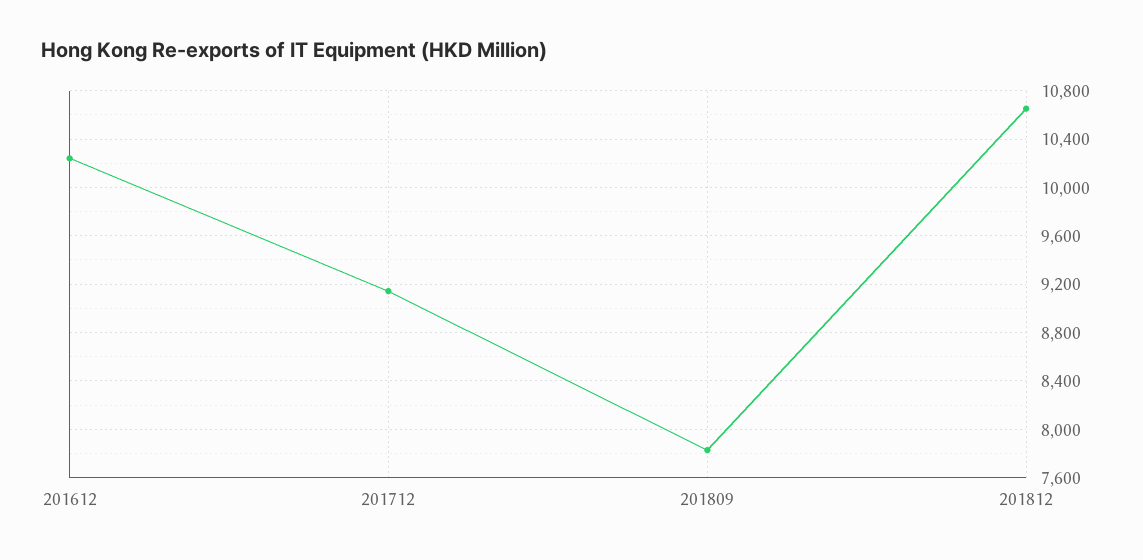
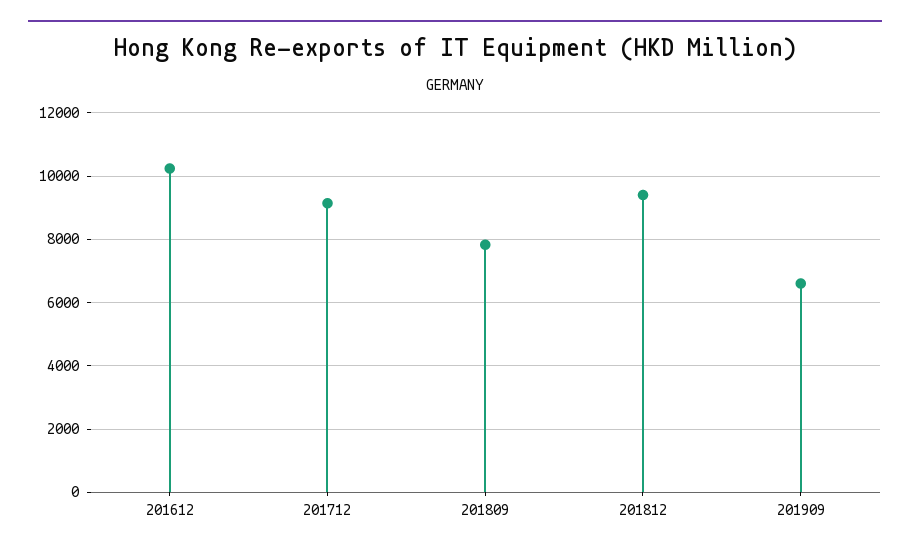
201812: 10650 -> 9400
201909: none -> 6600

